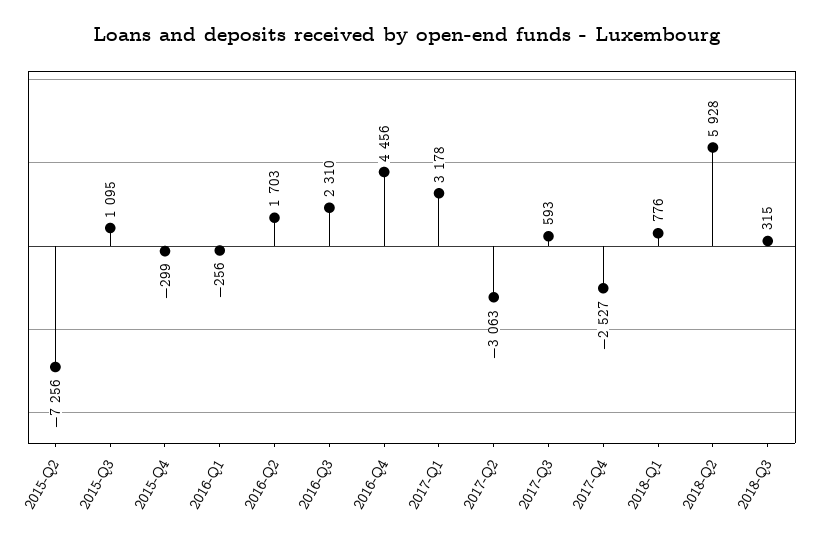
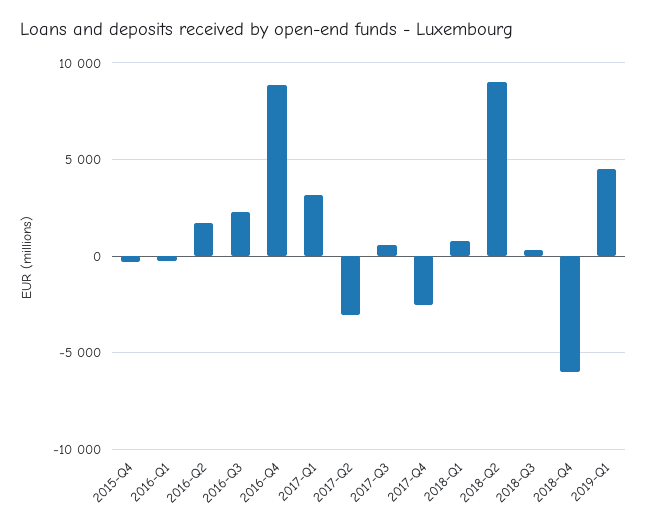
2015-Q2: -7256 -> none
2015-Q3: 1095 -> none
2016-Q4: 4456 -> 9000
2018-Q2: 5928 -> 9000
2018-Q4: none -> -6000
2019-Q1: none -> 4500

